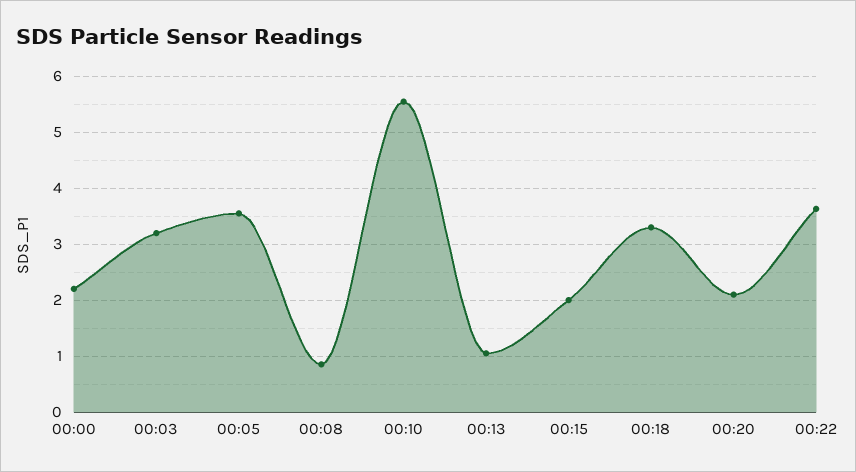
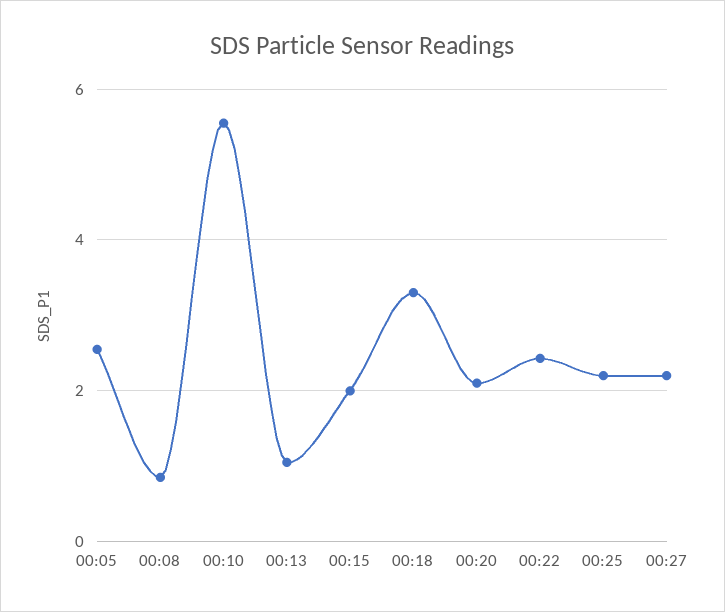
00:00: 2.2 -> none
00:03: 3.2 -> none
00:05: 3.6 -> 2.6
00:22: 3.6 -> 2.4
00:25: none -> 2.2
00:27: none -> 2.2

